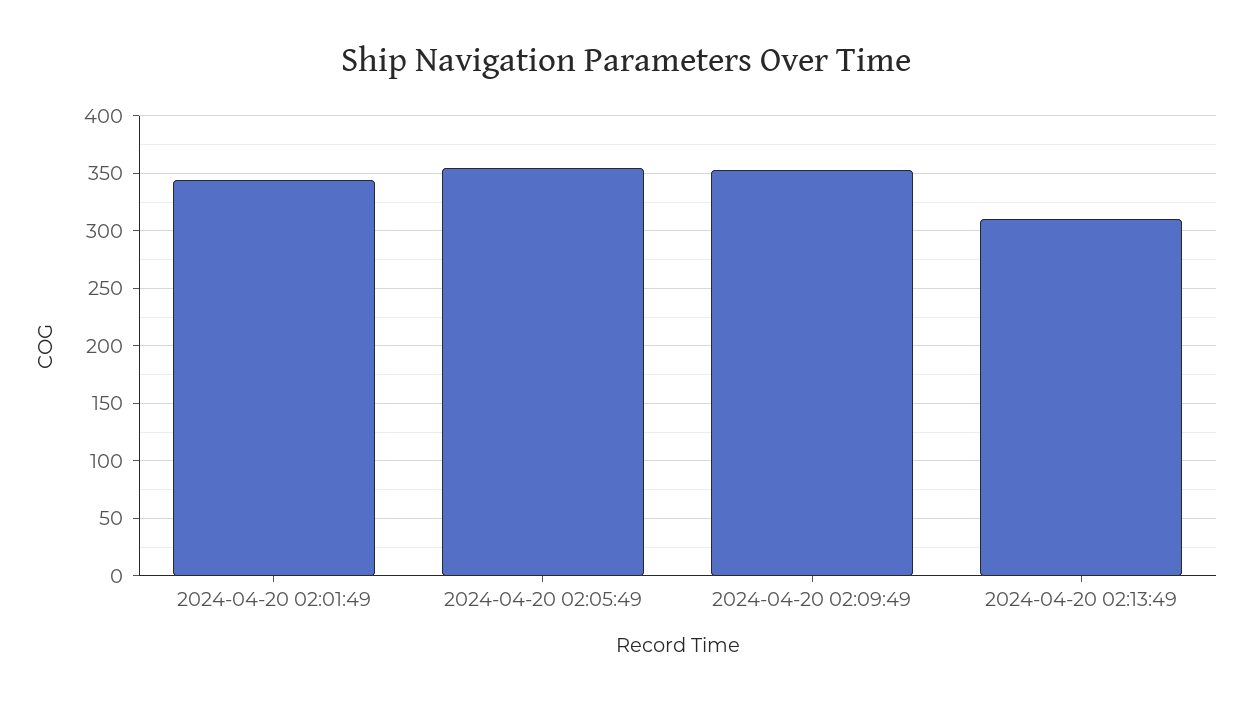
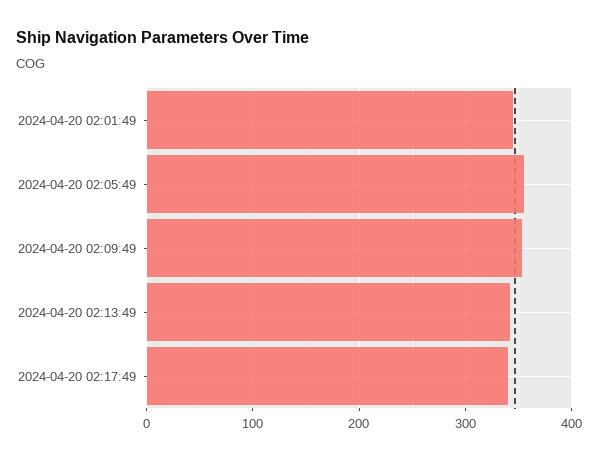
2024-04-20 02:13:49: 310 -> 340
2024-04-20 02:17:49: none -> 340

